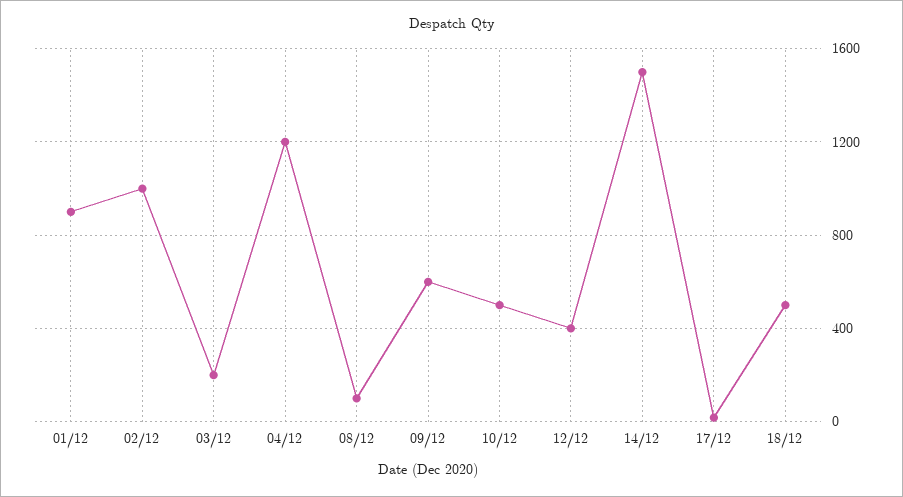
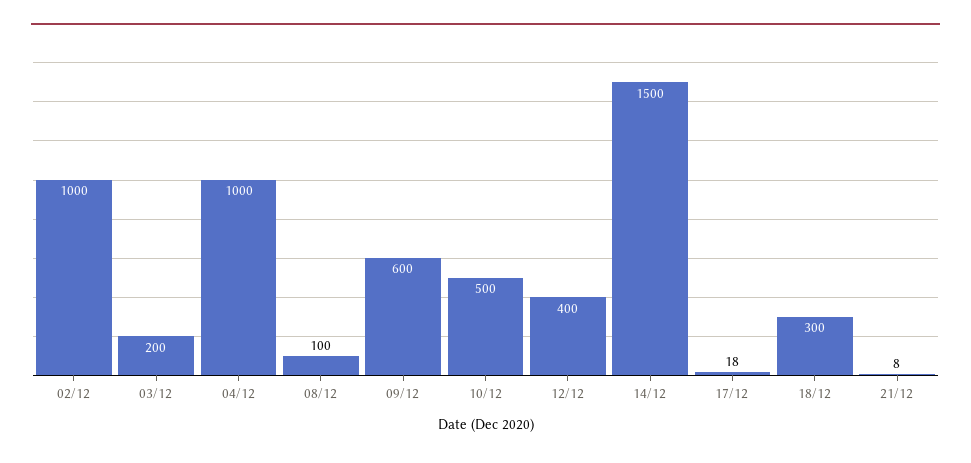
01/12: 900 -> none
04/12: 1200 -> 1000
18/12: 500 -> 300
21/12: none -> 8

